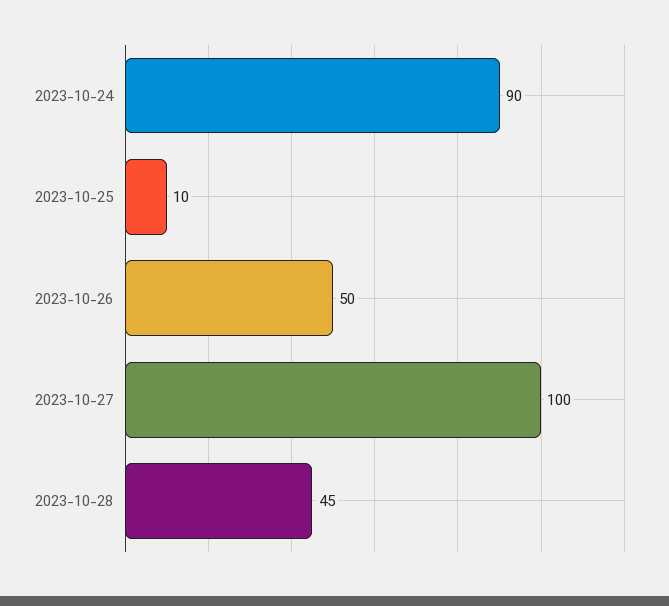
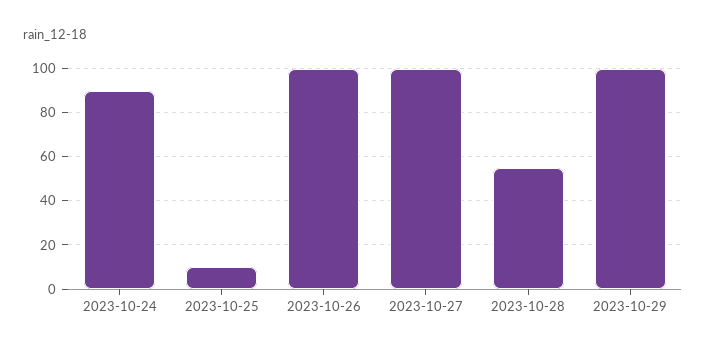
2023-10-26: 50 -> 100
2023-10-28: 45 -> 55
2023-10-29: none -> 100

